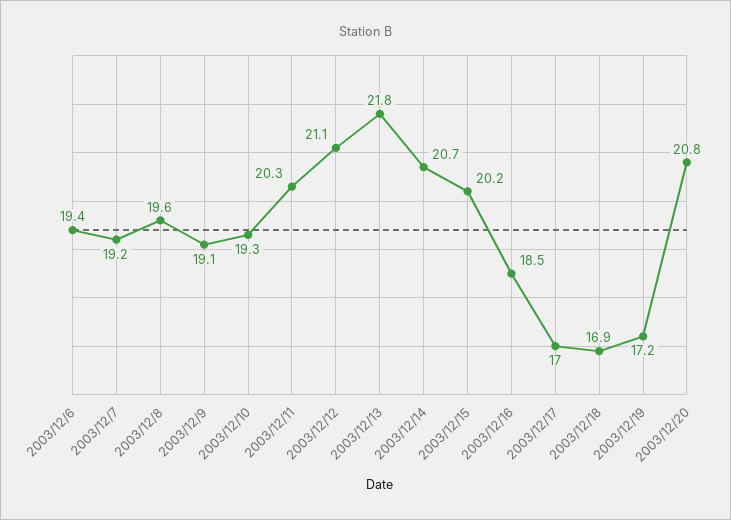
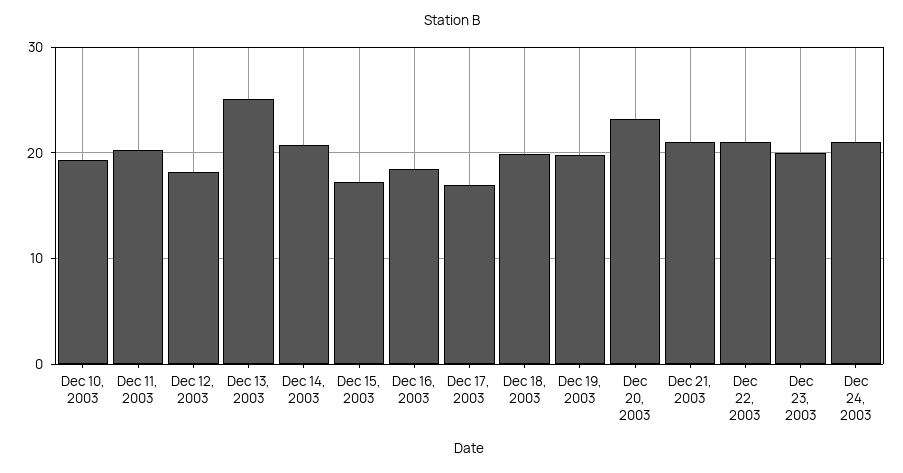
2003/12/6: 19.4 -> none
2003/12/7: 19.2 -> none
2003/12/8: 19.6 -> none
2003/12/9: 19.1 -> none
2003/12/12: 21.1 -> 18
2003/12/13: 21.8 -> 25
2003/12/15: 20.2 -> 17
2003/12/18: 16.9 -> 20
2003/12/19: 17.2 -> 20
2003/12/20: 20.8 -> 23
Dec 21, 2003: none -> 21
Dec 22, 2003: none -> 21
Dec 23, 2003: none -> 20
Dec 24, 2003: none -> 21

